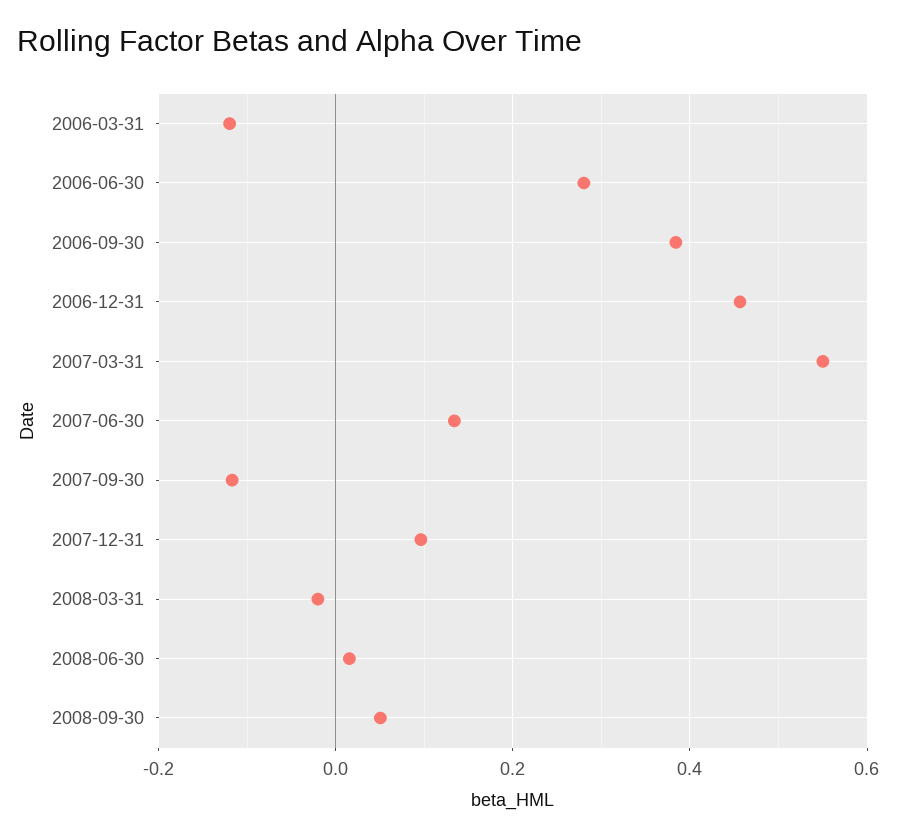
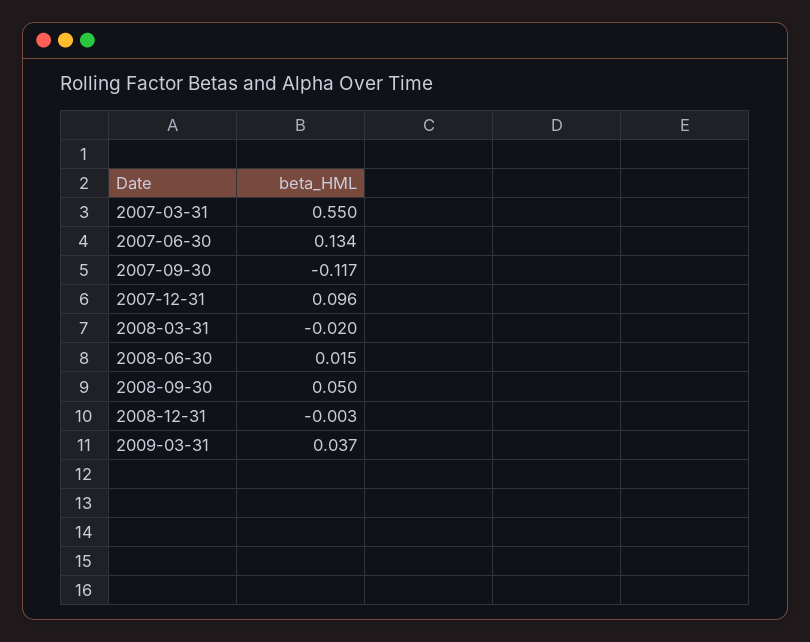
2006-03-31: -0.12 -> none
2006-06-30: 0.28 -> none
2006-09-30: 0.38 -> none
2006-12-31: 0.46 -> none
2008-12-31: none -> -0.003
2009-03-31: none -> 0.037

